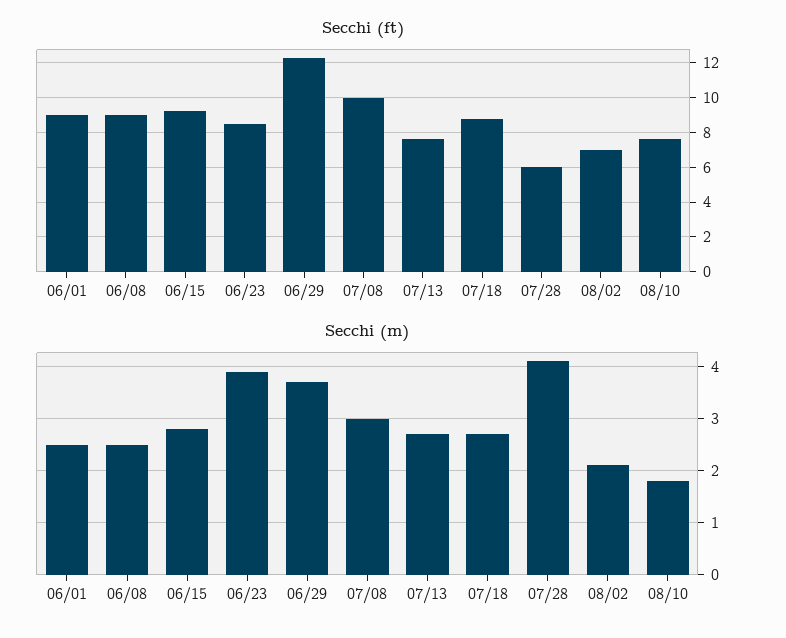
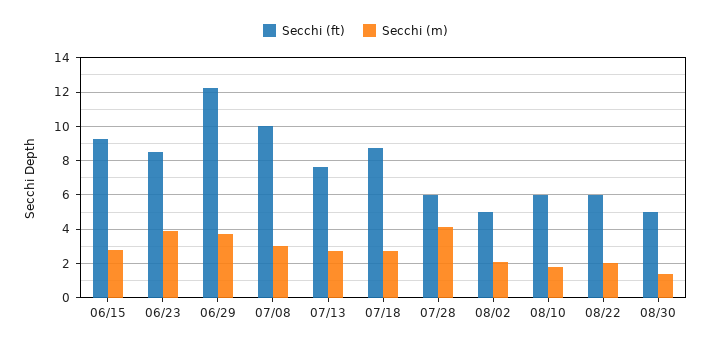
Secchi (ft), 06/01: 9 -> none
Secchi (ft), 06/08: 9 -> none
Secchi (ft), 08/02: 7 -> 5
Secchi (ft), 08/10: 7.5 -> 6
Secchi (m), 06/01: 2.5 -> none
Secchi (m), 06/08: 2.5 -> none
Secchi (ft), 08/22: none -> 6
Secchi (m), 08/22: none -> 2
Secchi (ft), 08/30: none -> 5
Secchi (m), 08/30: none -> 1.5

